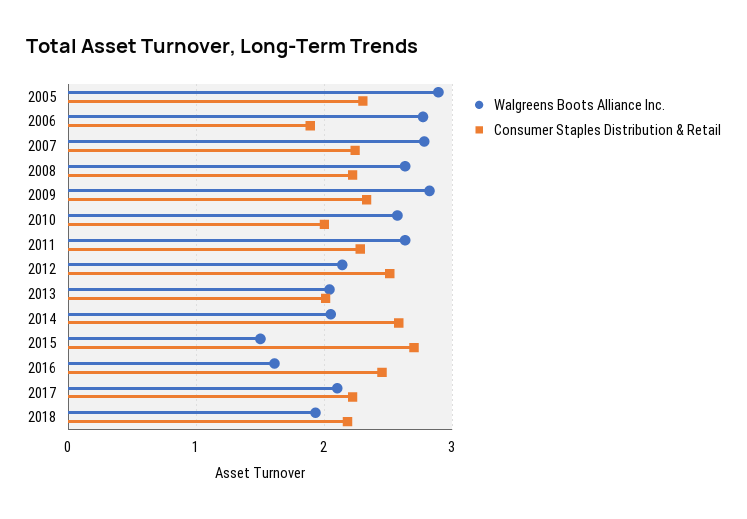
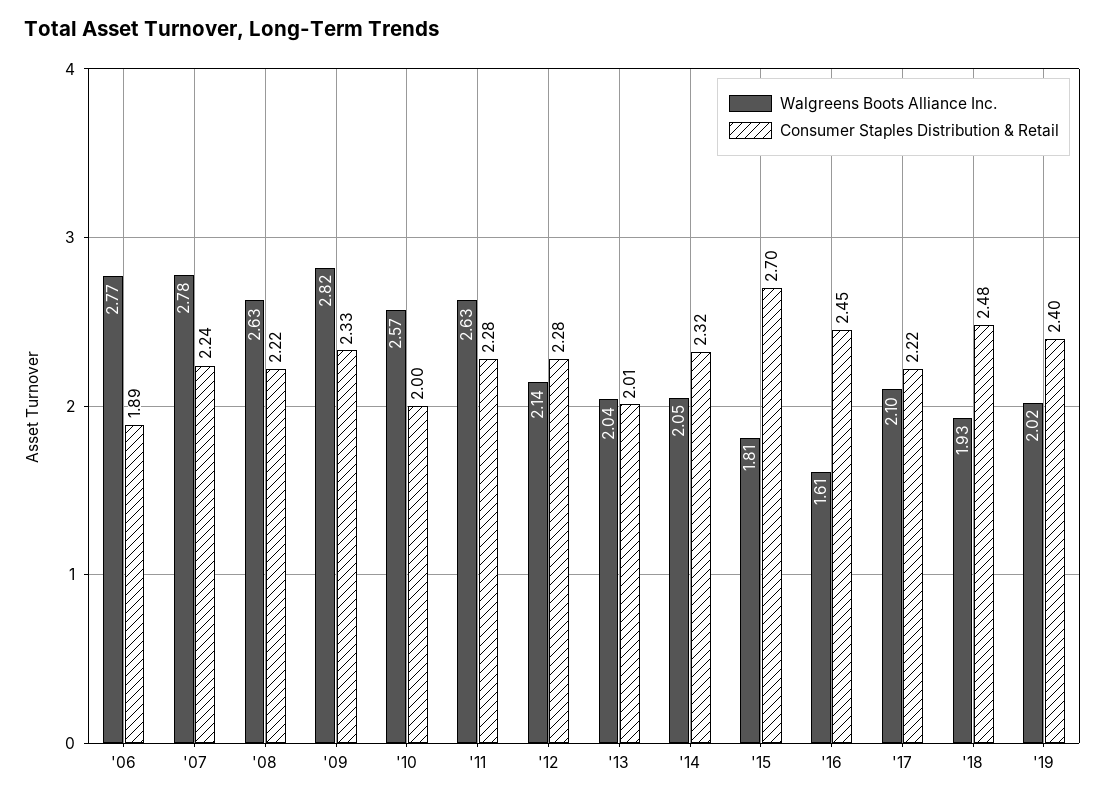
Walgreens Boots Alliance Inc., 2005: 2.9 -> none
Consumer Staples Distribution & Retail, 2005: 2.3 -> none
Consumer Staples Distribution & Retail, 2012: 2.5 -> 2.28
Consumer Staples Distribution & Retail, 2014: 2.6 -> 2.32
Walgreens Boots Alliance Inc., 2015: 1.5 -> 1.81
Consumer Staples Distribution & Retail, 2018: 2.2 -> 2.48
Walgreens Boots Alliance Inc., '19: none -> 2.02
Consumer Staples Distribution & Retail, '19: none -> 2.4

